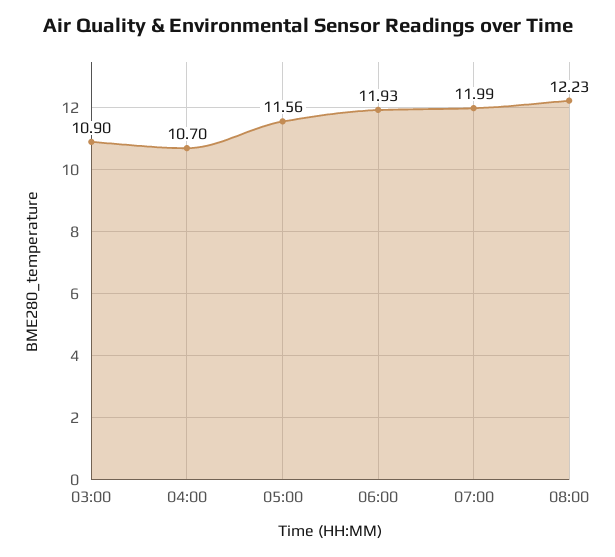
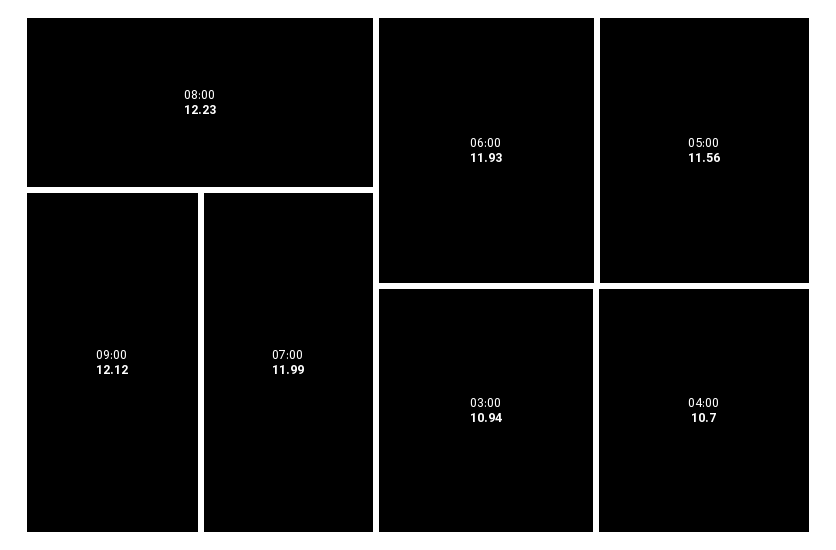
03:00: 10.9 -> 10.94
09:00: none -> 12.12

